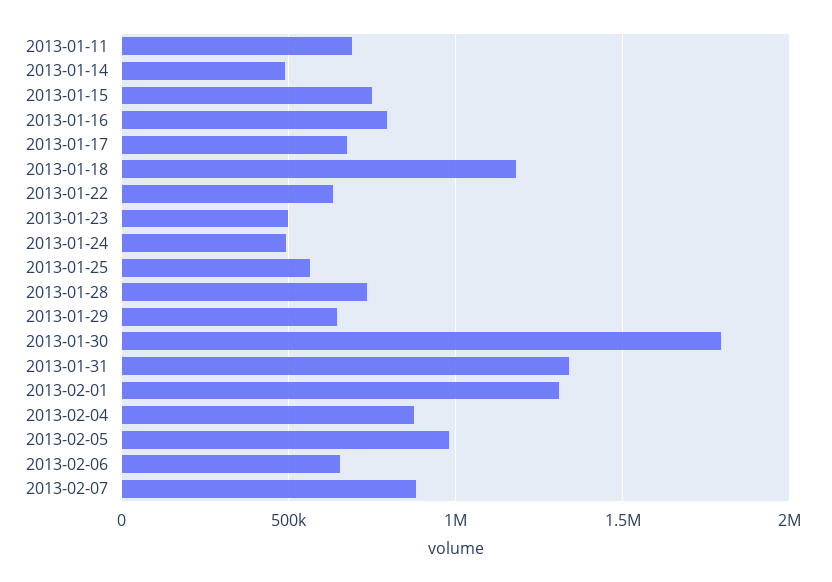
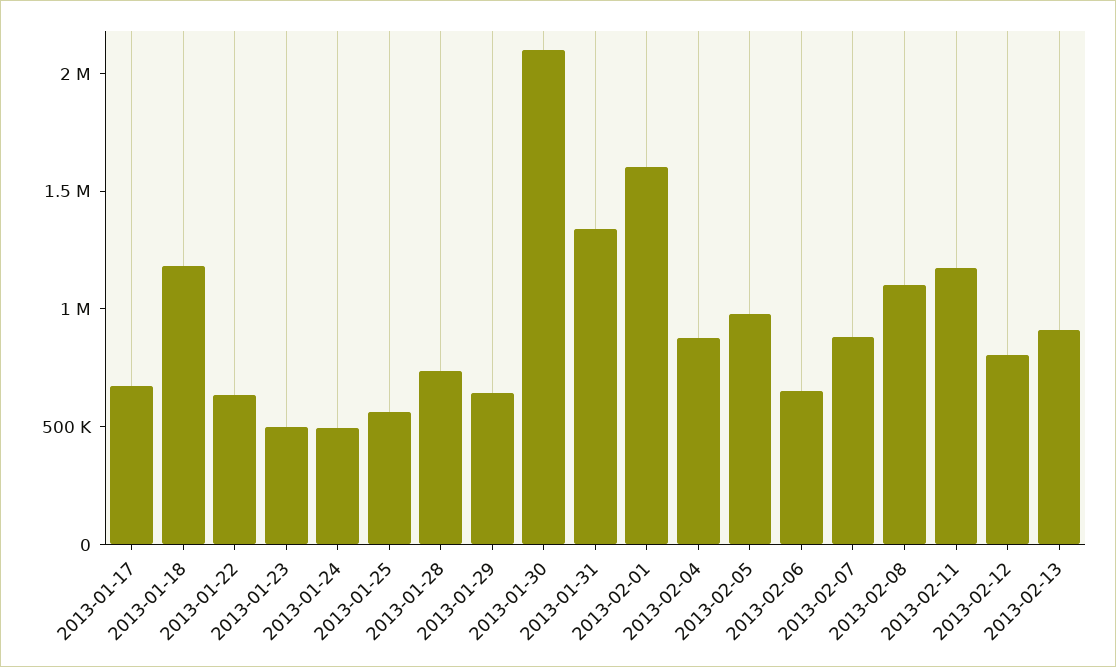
2013-01-11: 700000 -> none
2013-01-14: 500000 -> none
2013-01-15: 750000 -> none
2013-01-16: 800000 -> none
2013-01-30: 1800000 -> 2100000
2013-02-01: 1300000 -> 1600000
2013-02-08: none -> 1100000
2013-02-11: none -> 1200000
2013-02-12: none -> 800000
2013-02-13: none -> 900000

